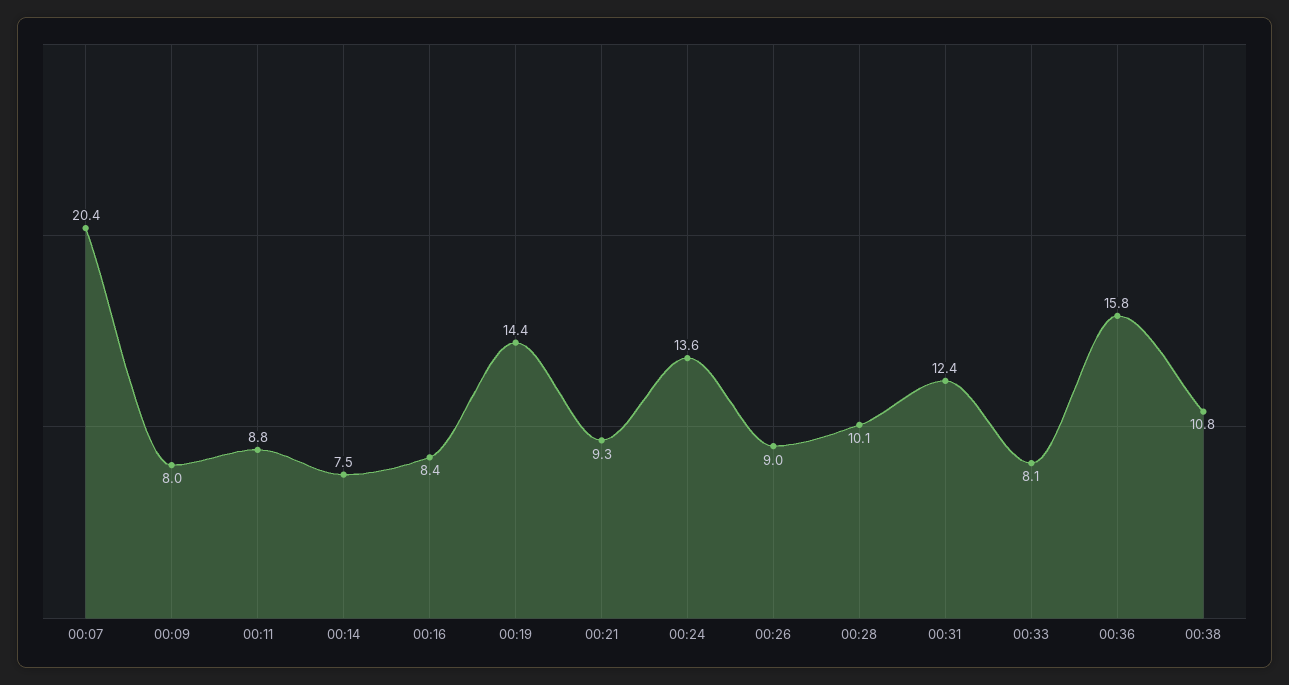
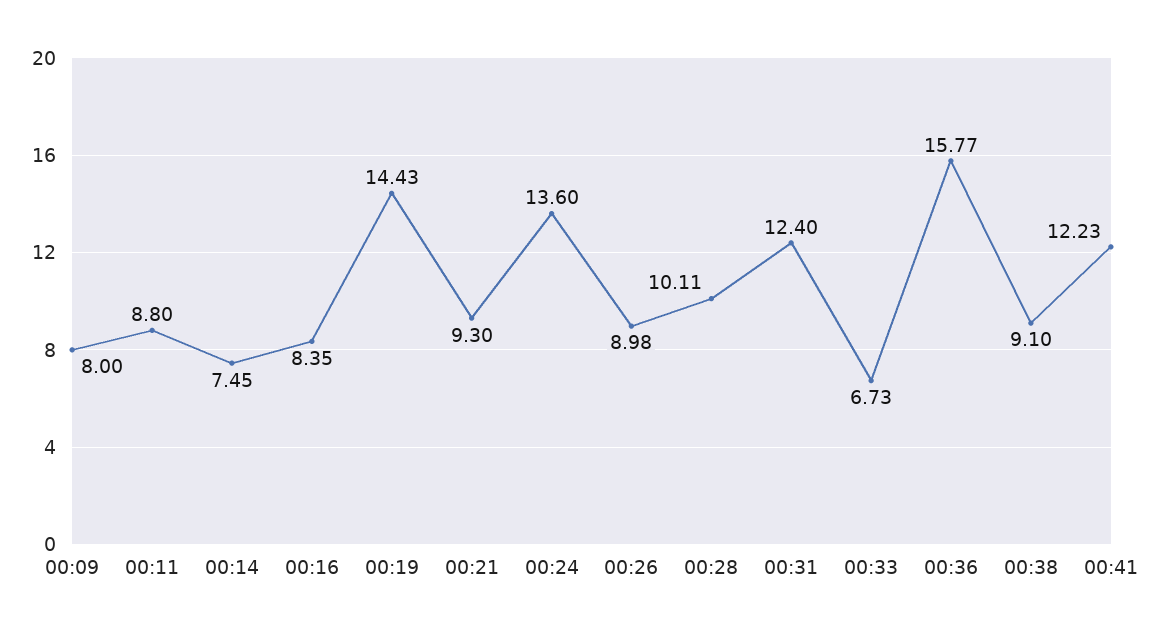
00:07: 20.4 -> none
00:33: 8.1 -> 6.73
00:38: 10.8 -> 9.1
00:41: none -> 12.23

